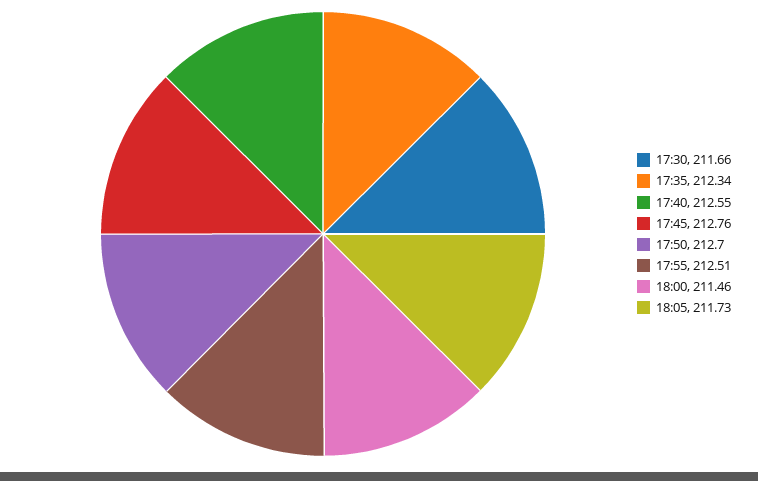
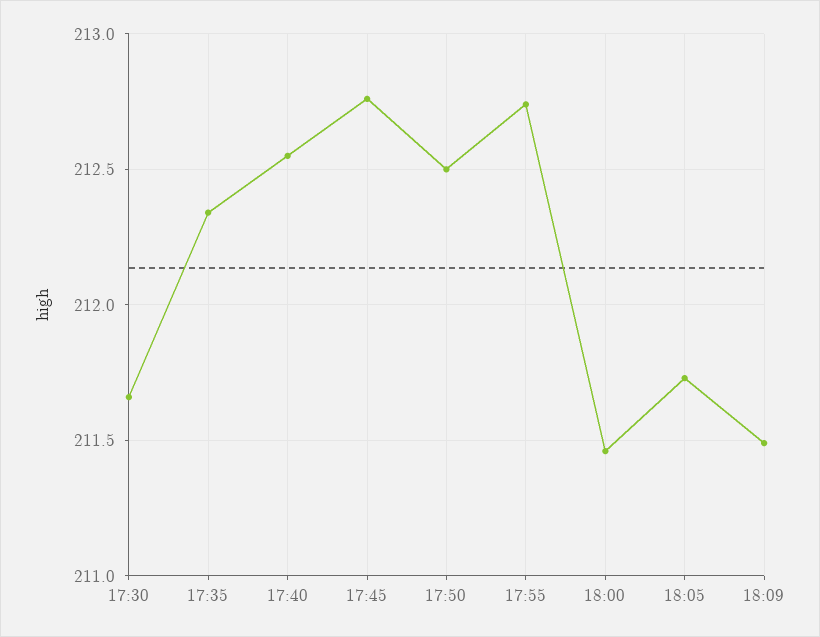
17:50: 212.7 -> 212.5
17:55: 212.51 -> 212.75
18:09: none -> 211.5

